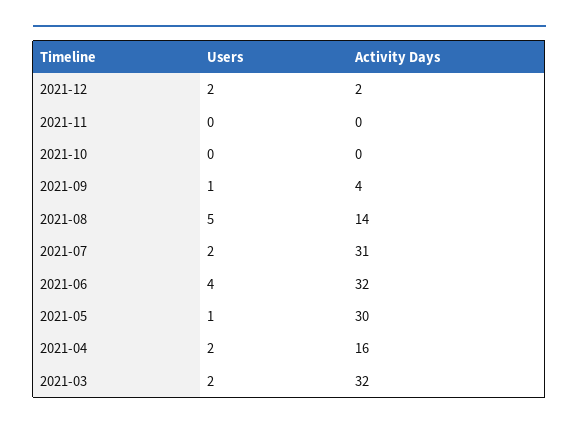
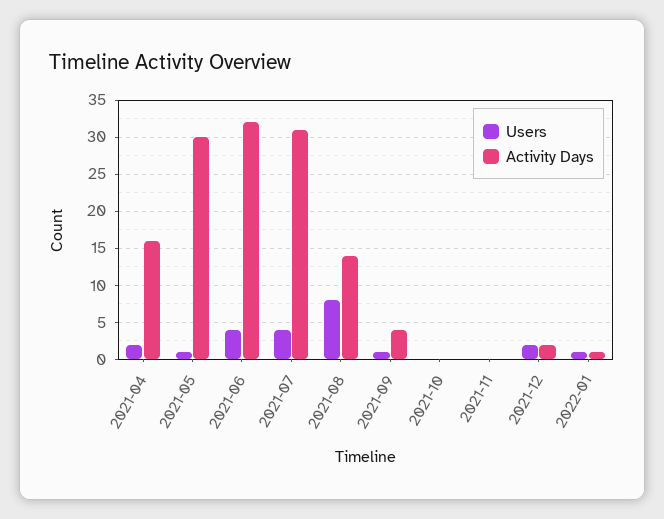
Users, 2021-08: 5 -> 8
Users, 2021-07: 2 -> 4
Users, 2021-03: 2 -> none
Activity Days, 2021-03: 32 -> none
Users, 2022-01: none -> 1
Activity Days, 2022-01: none -> 1

